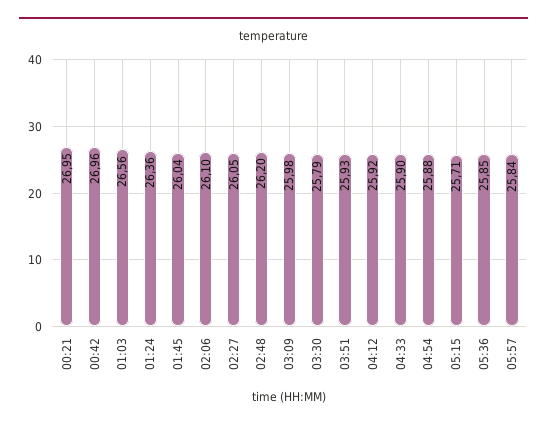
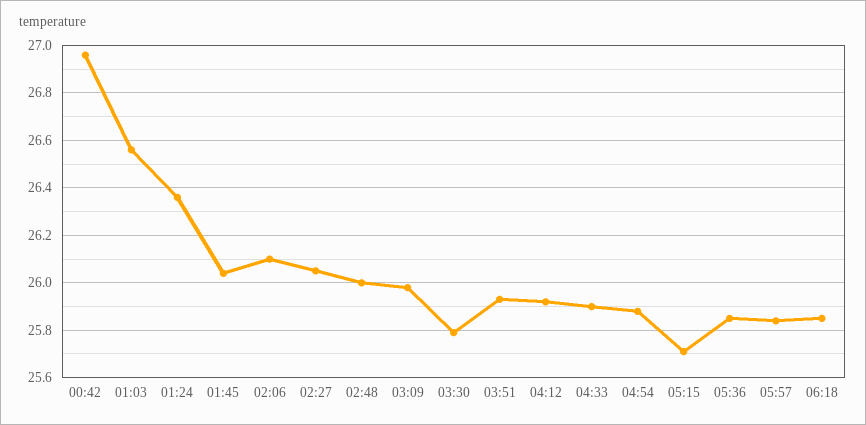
00:21: 26.95 -> none
02:48: 26.2 -> 26
06:18: none -> 25.85

